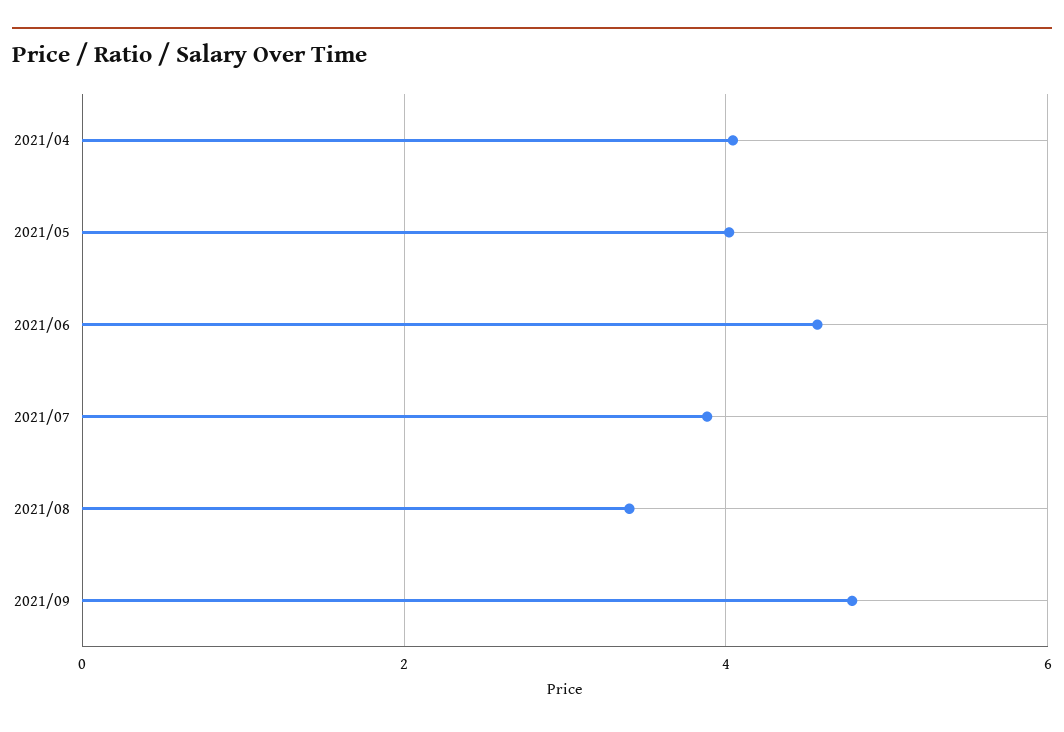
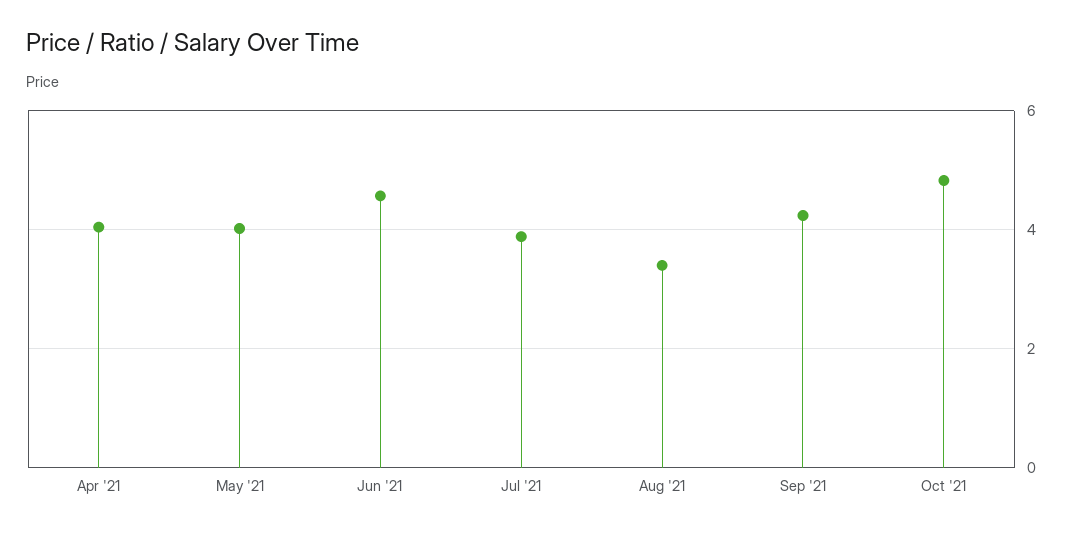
2021/09: 4.8 -> 4.2
Oct '21: none -> 4.8

